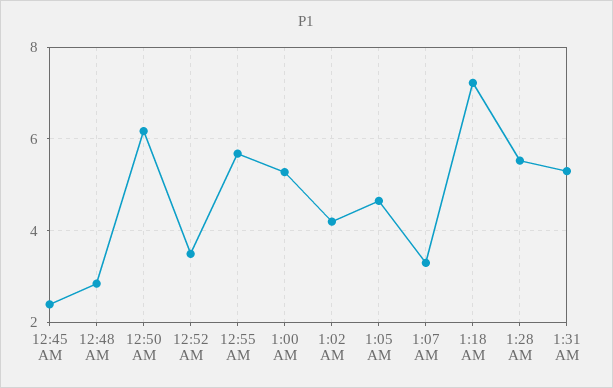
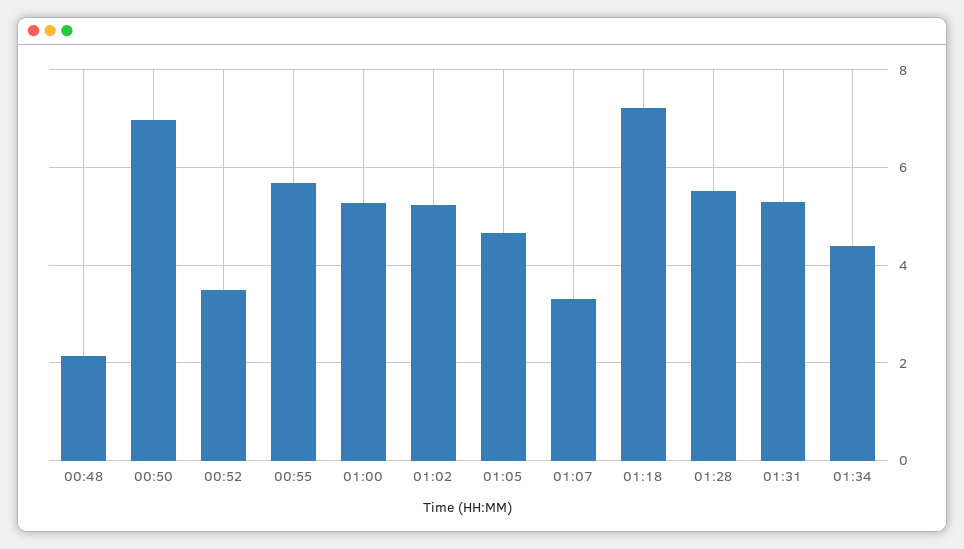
12:45 AM: 2.4 -> none
12:48 AM: 2.8 -> 2.2
12:50 AM: 6.2 -> 7
1:02 AM: 4.2 -> 5.2
01:34: none -> 4.4

